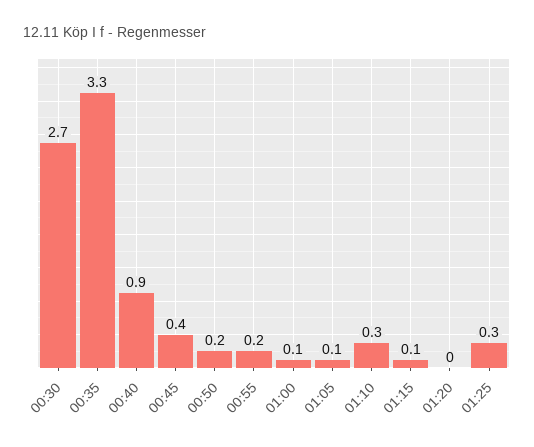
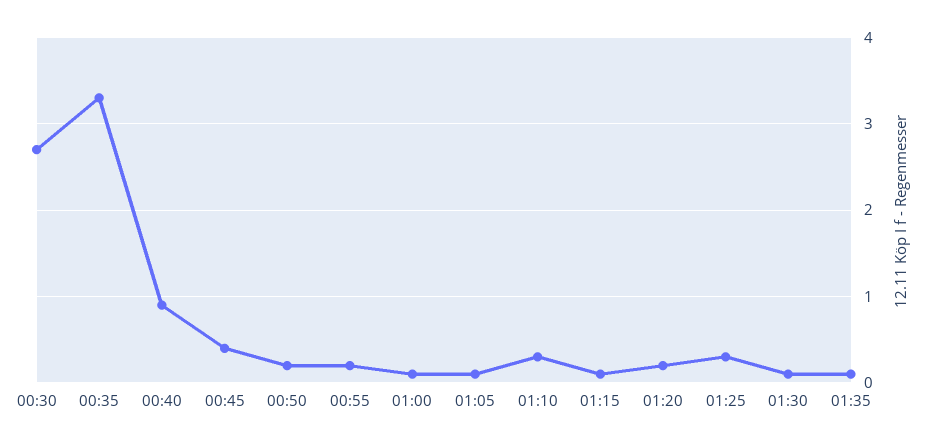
01:20: 0 -> 0.2
01:30: none -> 0.1
01:35: none -> 0.1

